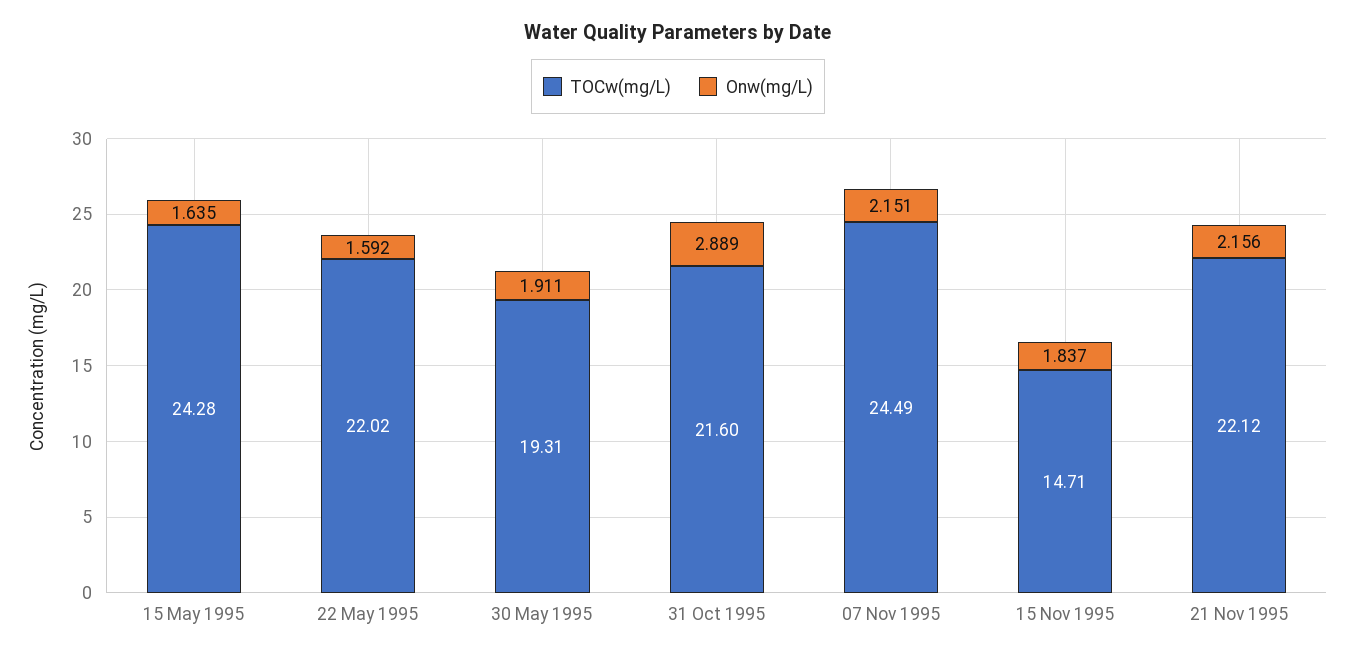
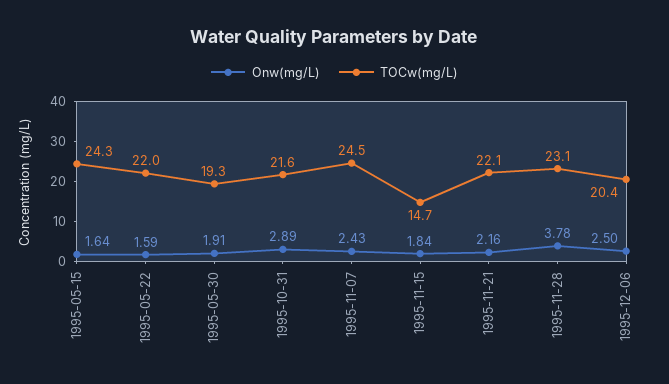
Onw(mg/L), 07 Nov 1995: 2.151 -> 2.43
Onw(mg/L), 1995-11-28: none -> 3.78
TOCw(mg/L), 1995-11-28: none -> 23.1
Onw(mg/L), 1995-12-06: none -> 2.5
TOCw(mg/L), 1995-12-06: none -> 20.4

